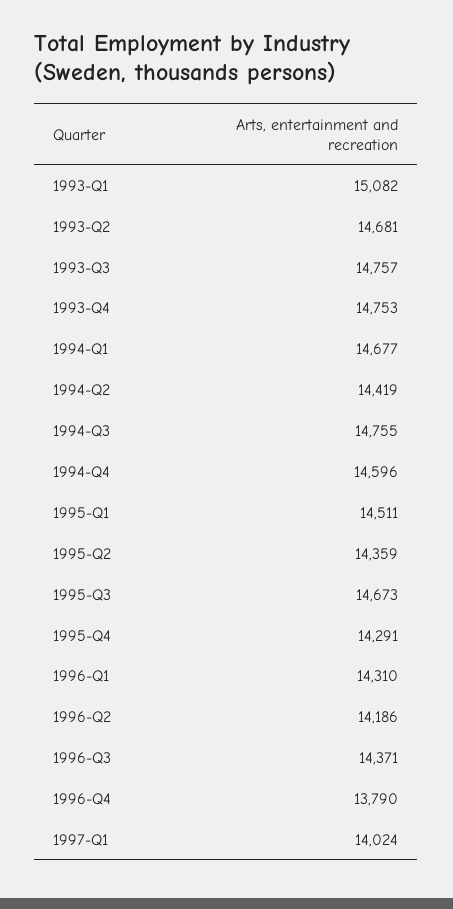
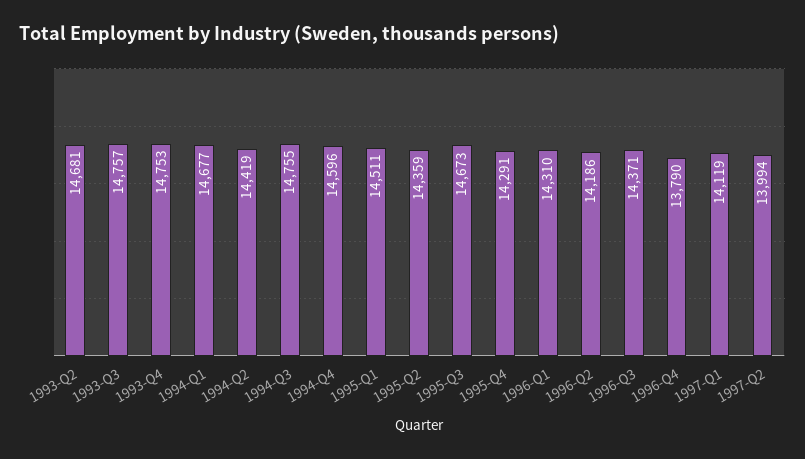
1993-Q1: 15082 -> none
1997-Q1: 14024 -> 14119
1997-Q2: none -> 13994

